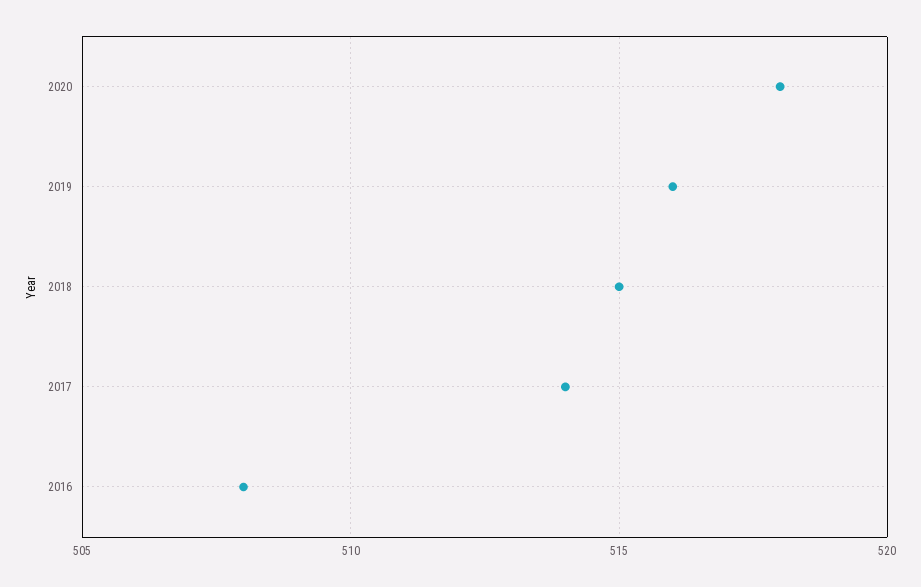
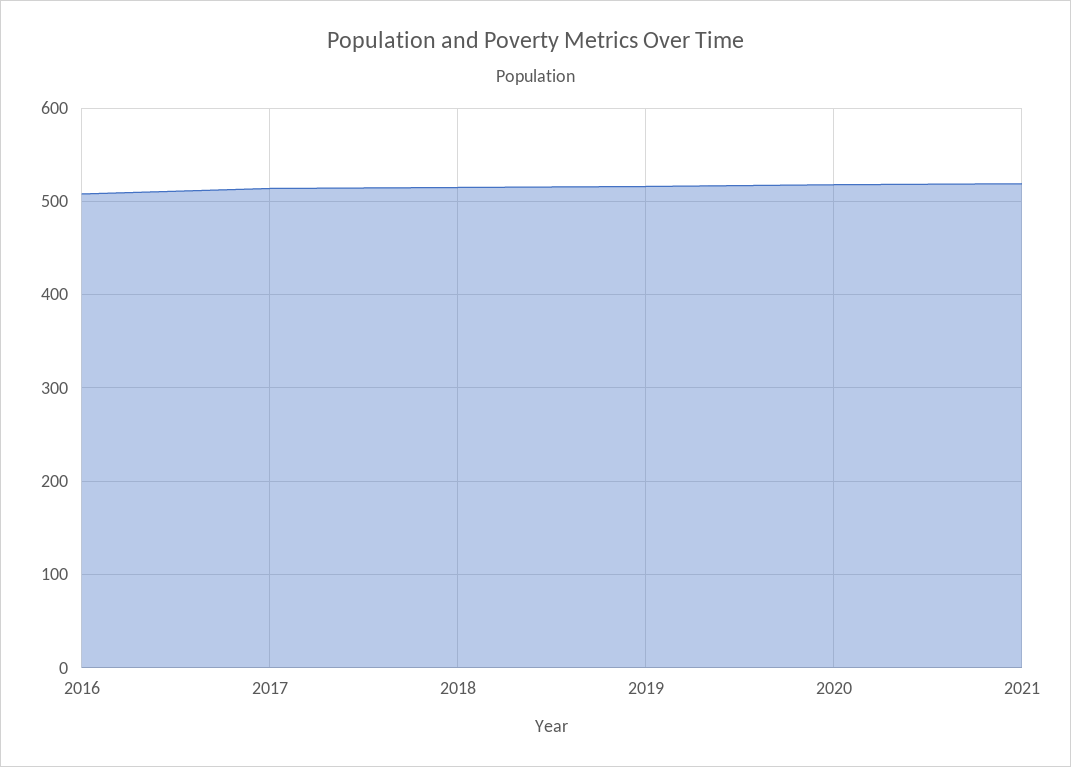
2021: none -> 520

